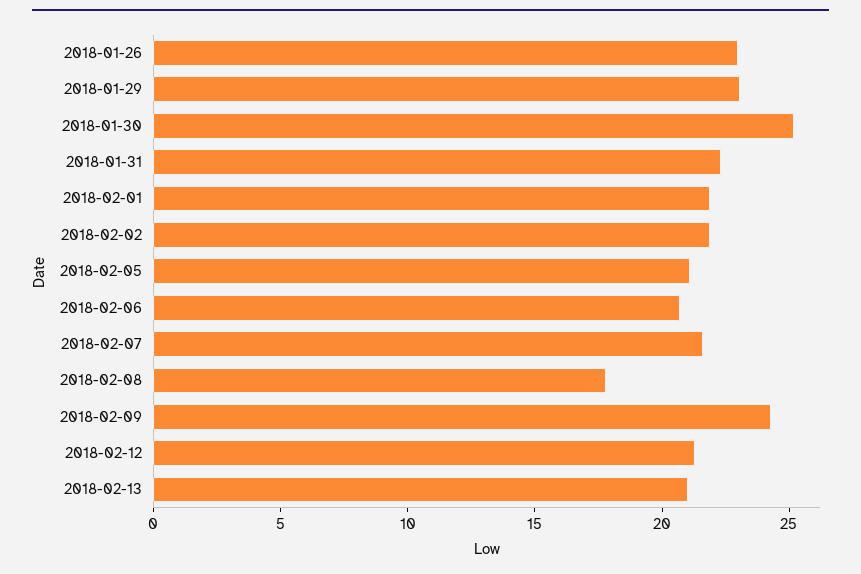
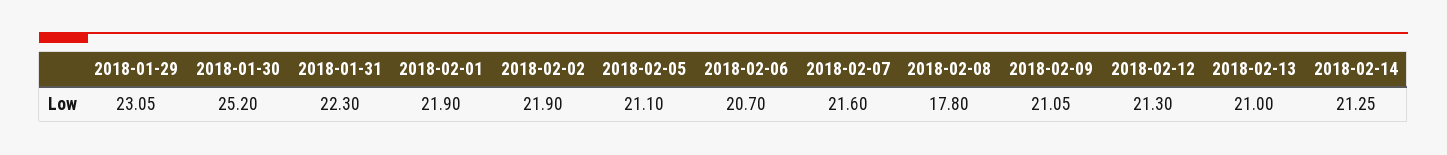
2018-01-26: 23 -> none
2018-02-09: 24 -> 21.05
2018-02-14: none -> 21.25

